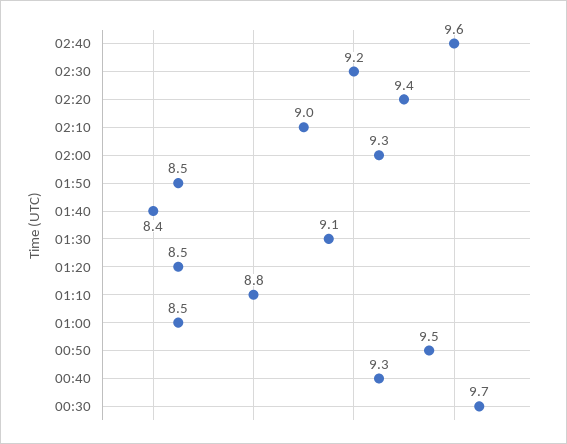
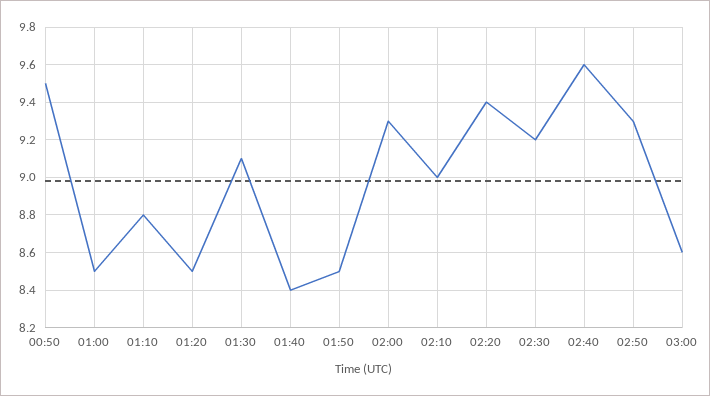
00:40: 9.3 -> none
00:30: 9.7 -> none
02:50: none -> 9.3
03:00: none -> 8.6

